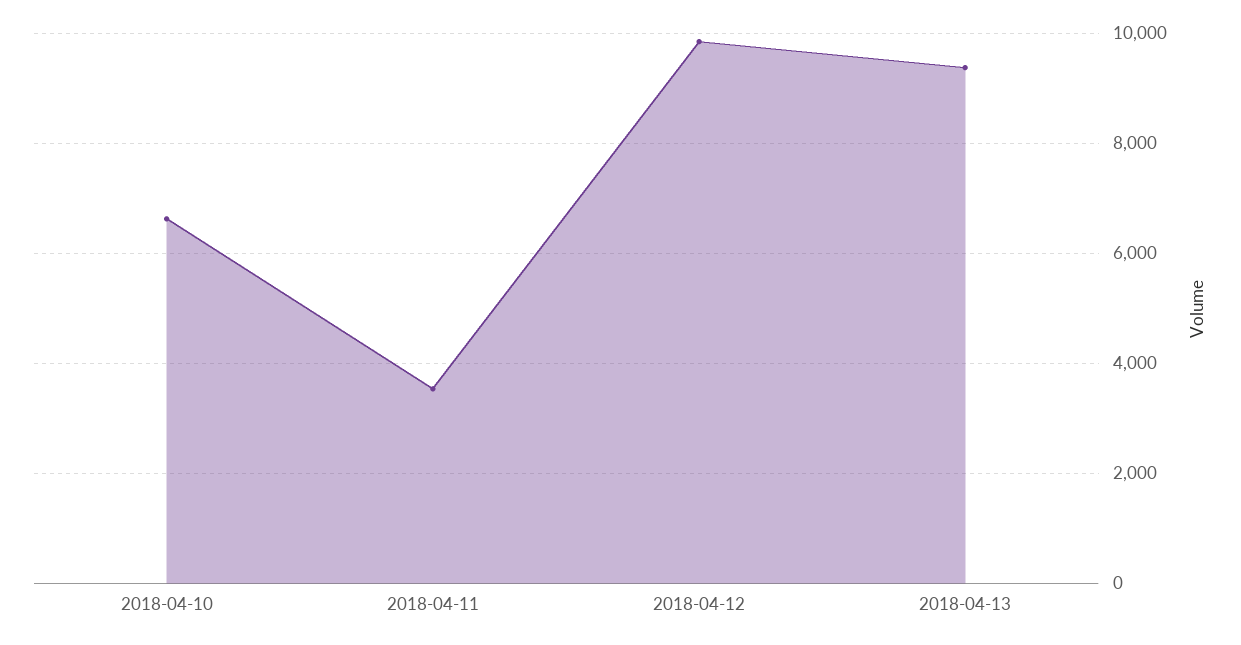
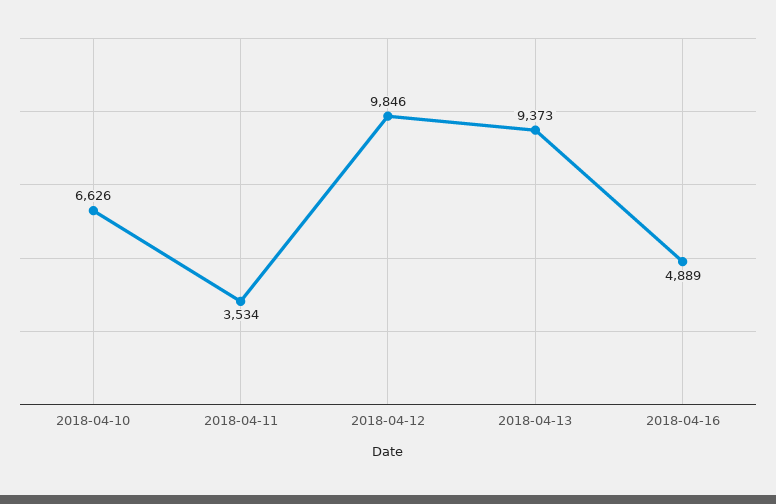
2018-04-16: none -> 4889

